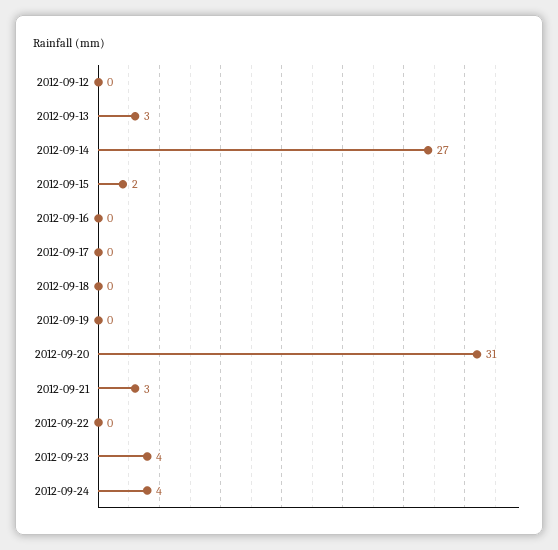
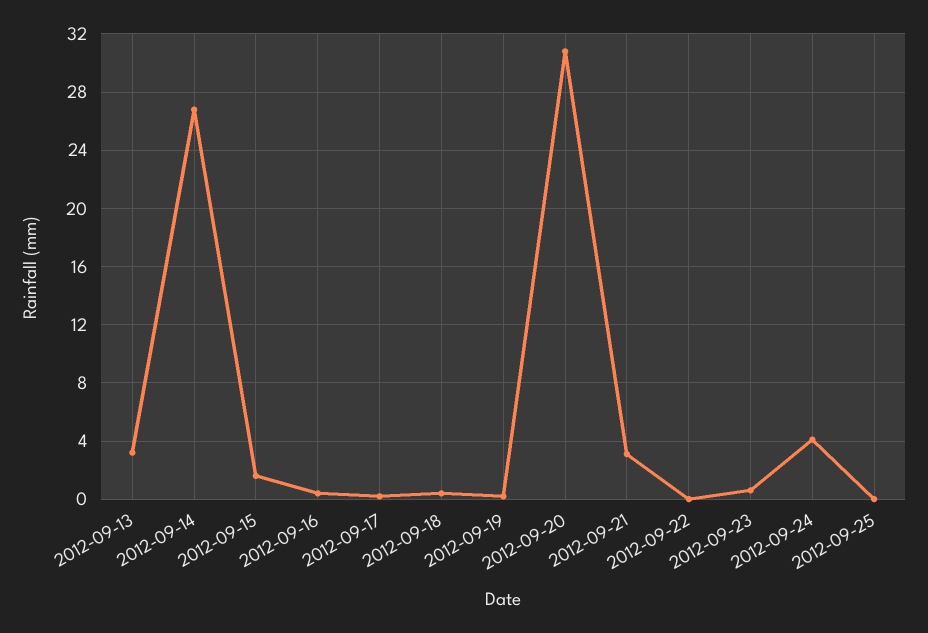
2012-09-12: 0 -> none
2012-09-23: 4 -> 0.5
2012-09-25: none -> 0

